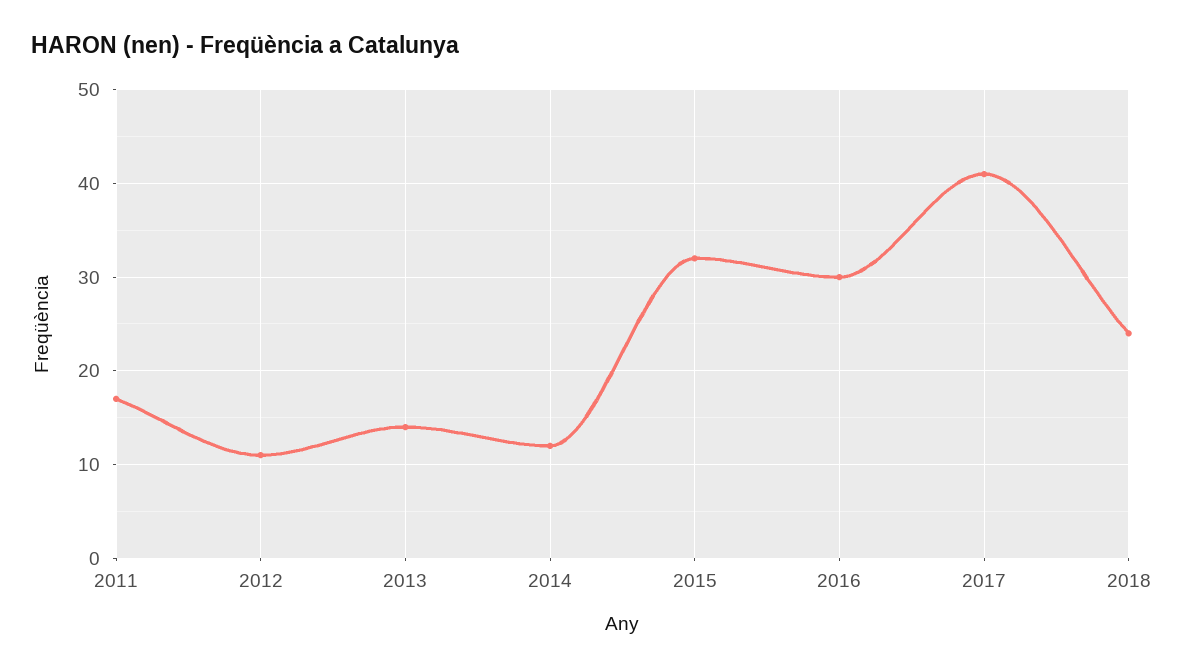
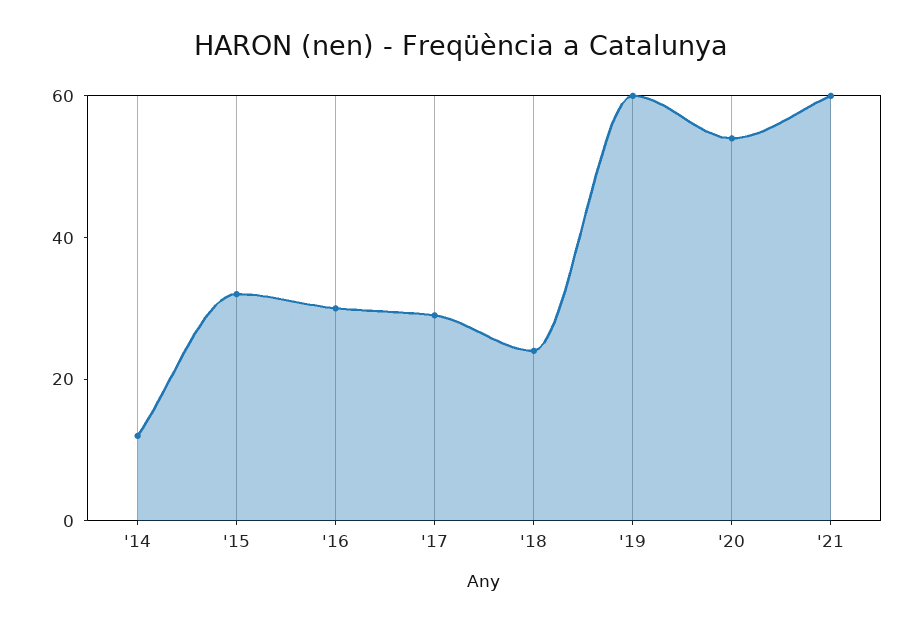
2011: 17 -> none
2012: 11 -> none
2013: 14 -> none
2017: 41 -> 30
'19: none -> 60
'20: none -> 55
'21: none -> 60

